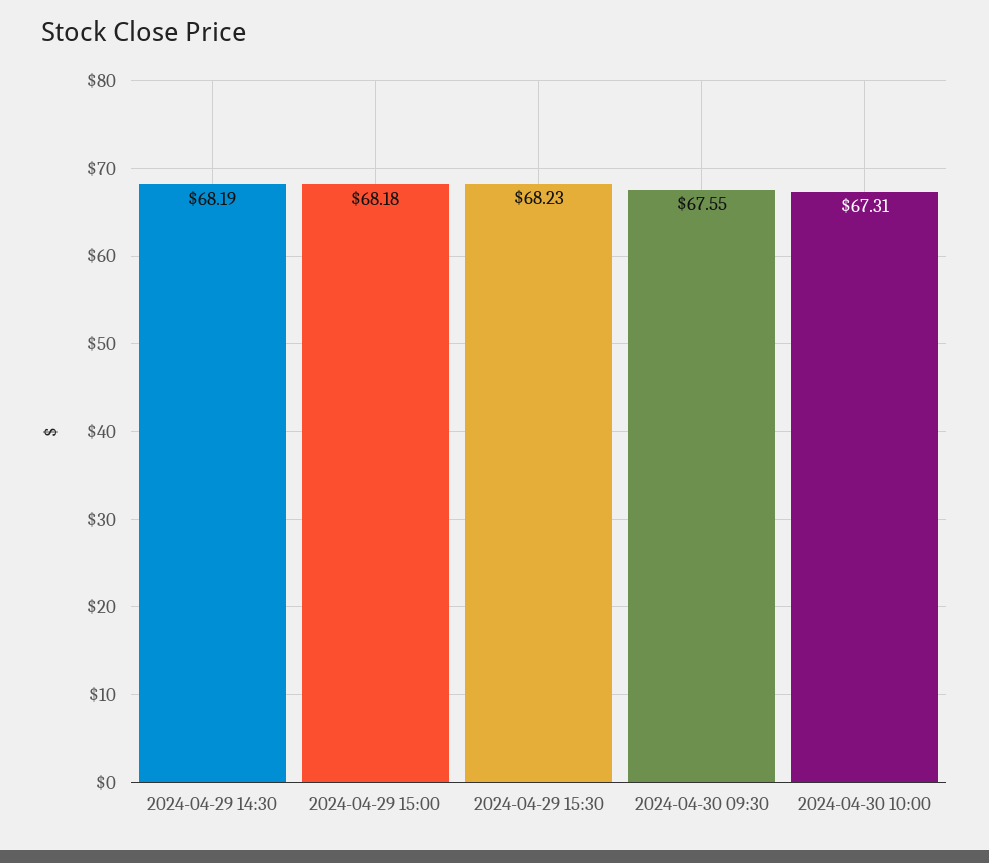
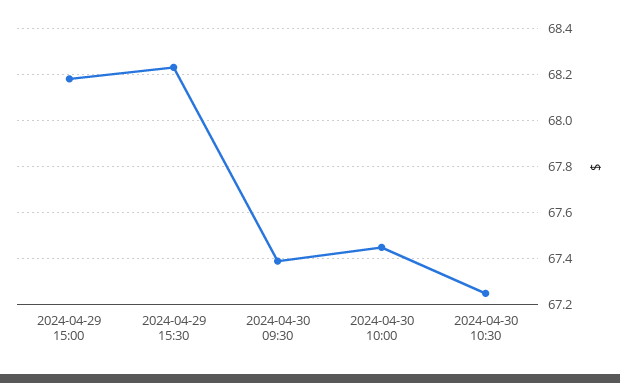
2024-04-29 14:30: 68.19 -> none
2024-04-30 09:30: 67.55 -> 67.4
2024-04-30 10:00: 67.31 -> 67.45
2024-04-30 10:30: none -> 67.25

